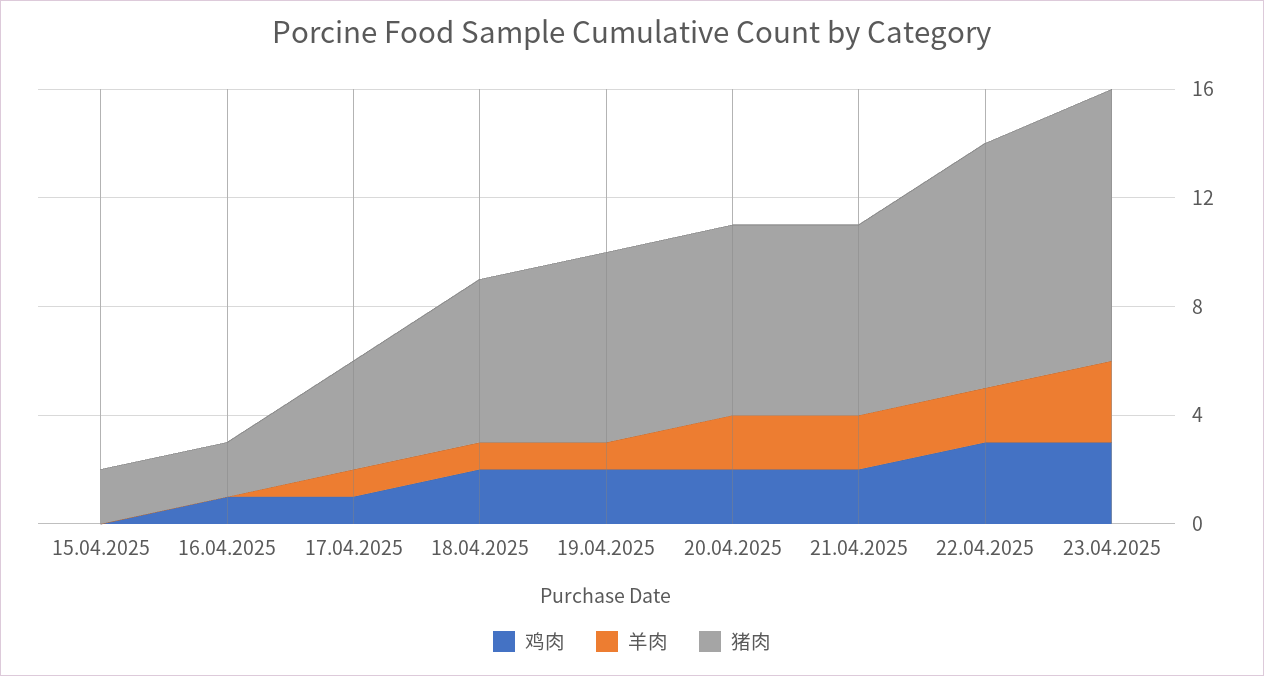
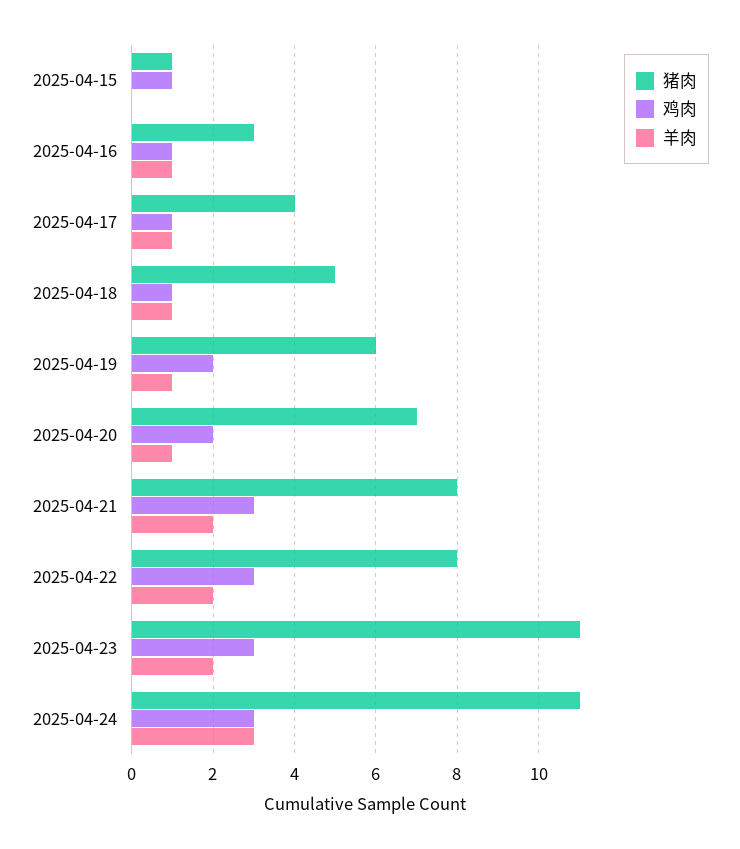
鸡肉, 15.04.2025: 0 -> 1
猪肉, 15.04.2025: 2 -> 1
羊肉, 16.04.2025: 0 -> 1
猪肉, 16.04.2025: 2 -> 3
鸡肉, 18.04.2025: 2 -> 1
猪肉, 18.04.2025: 6 -> 5
猪肉, 19.04.2025: 7 -> 6
羊肉, 20.04.2025: 2 -> 1
鸡肉, 21.04.2025: 2 -> 3
猪肉, 21.04.2025: 7 -> 8
猪肉, 22.04.2025: 9 -> 8
羊肉, 23.04.2025: 3 -> 2
猪肉, 23.04.2025: 10 -> 11
猪肉, 2025-04-24: none -> 11
鸡肉, 2025-04-24: none -> 3
羊肉, 2025-04-24: none -> 3

